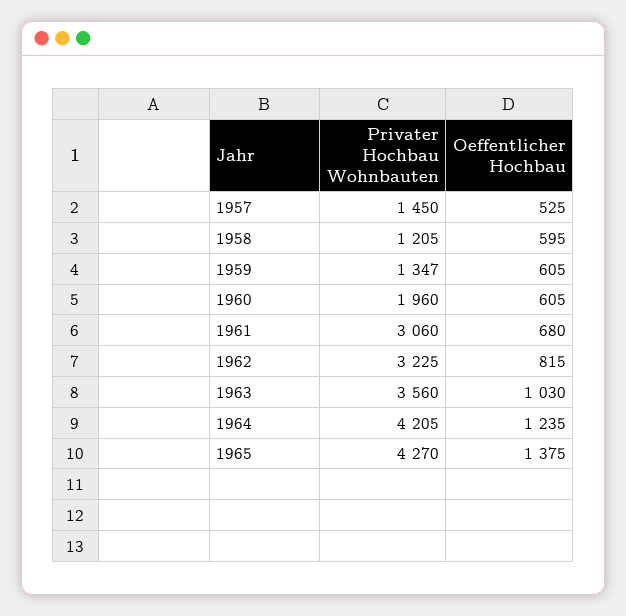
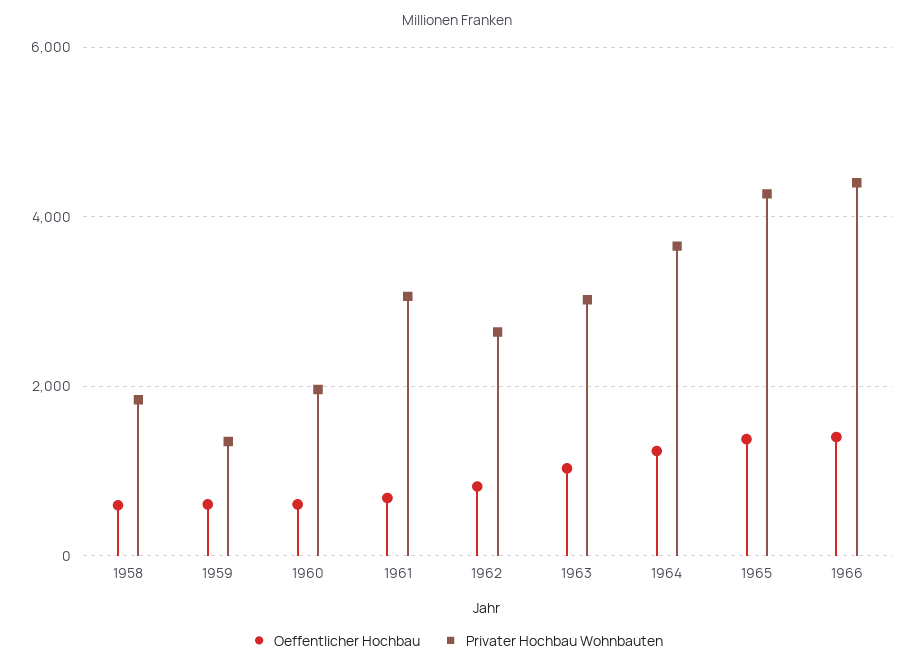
Privater Hochbau Wohnbauten, 1957: 1450 -> none
Oeffentlicher Hochbau, 1957: 525 -> none
Privater Hochbau Wohnbauten, 1958: 1205 -> 1800
Privater Hochbau Wohnbauten, 1962: 3225 -> 2600
Privater Hochbau Wohnbauten, 1963: 3560 -> 3000
Privater Hochbau Wohnbauten, 1964: 4205 -> 3600
Oeffentlicher Hochbau, 1966: none -> 1400
Privater Hochbau Wohnbauten, 1966: none -> 4400

